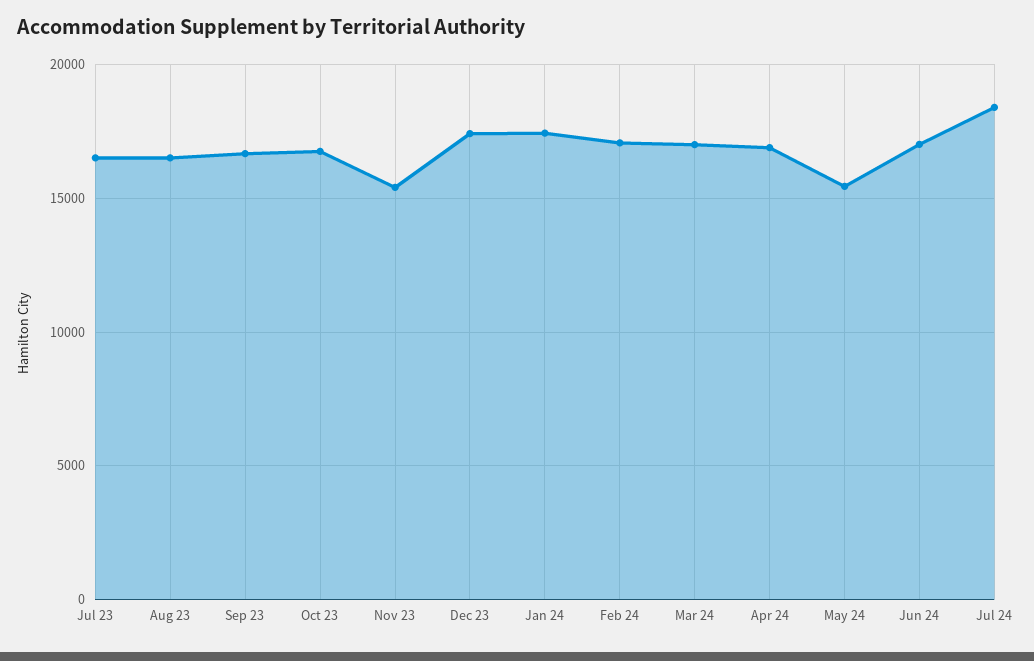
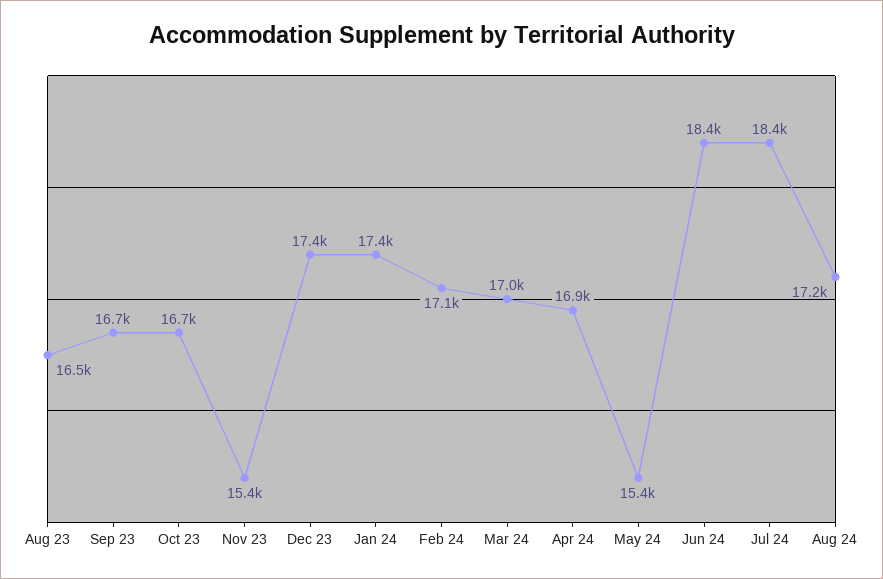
Jul 23: 16500 -> none
Jun 24: 17000 -> 18400
Aug 24: none -> 17200

